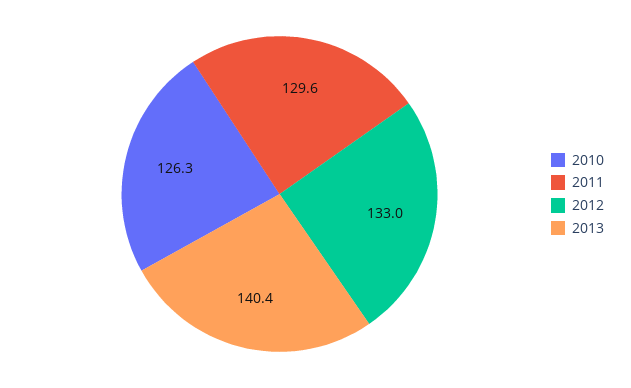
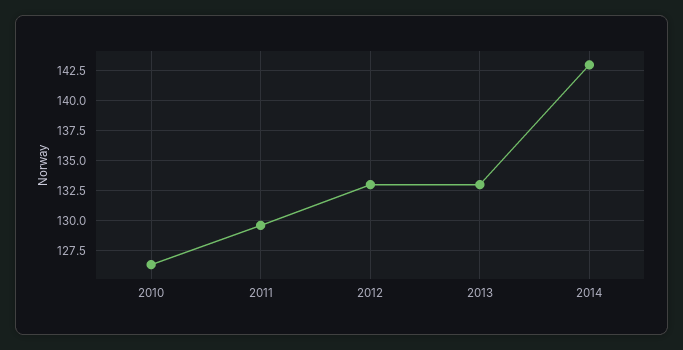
2013: 140.4 -> 132.5
2014: none -> 142.5

